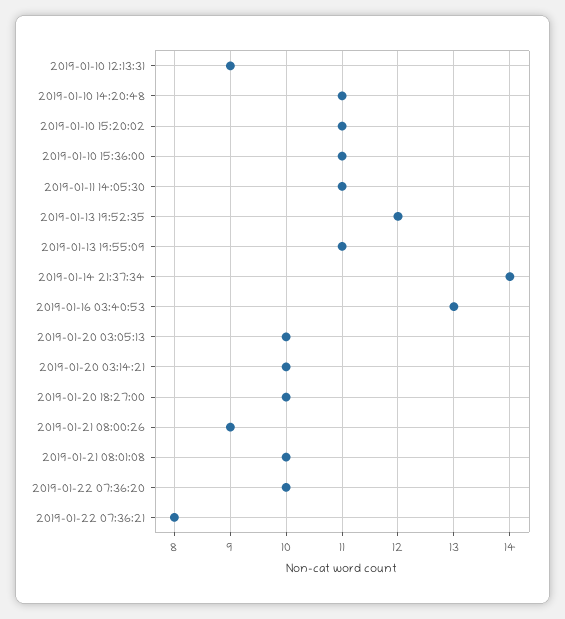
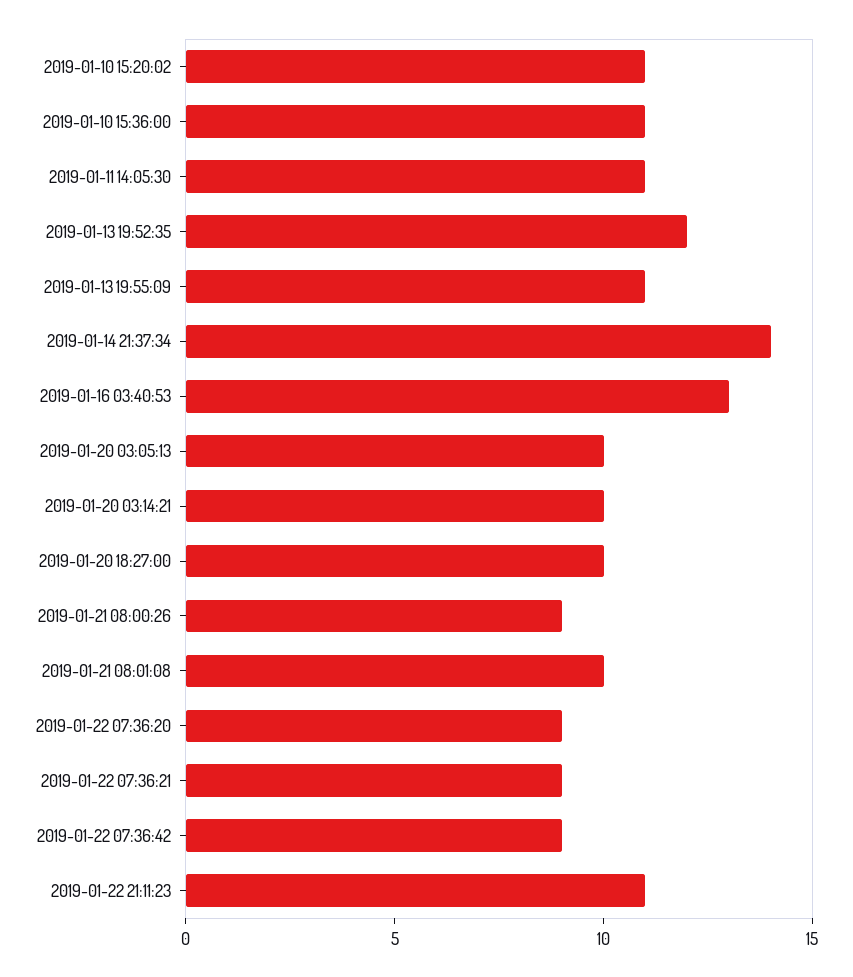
2019-01-10 12:13:31: 9 -> none
2019-01-10 14:20:48: 11 -> none
2019-01-22 07:36:20: 10 -> 9
2019-01-22 07:36:21: 8 -> 9
2019-01-22 07:36:42: none -> 9
2019-01-22 21:11:23: none -> 11

